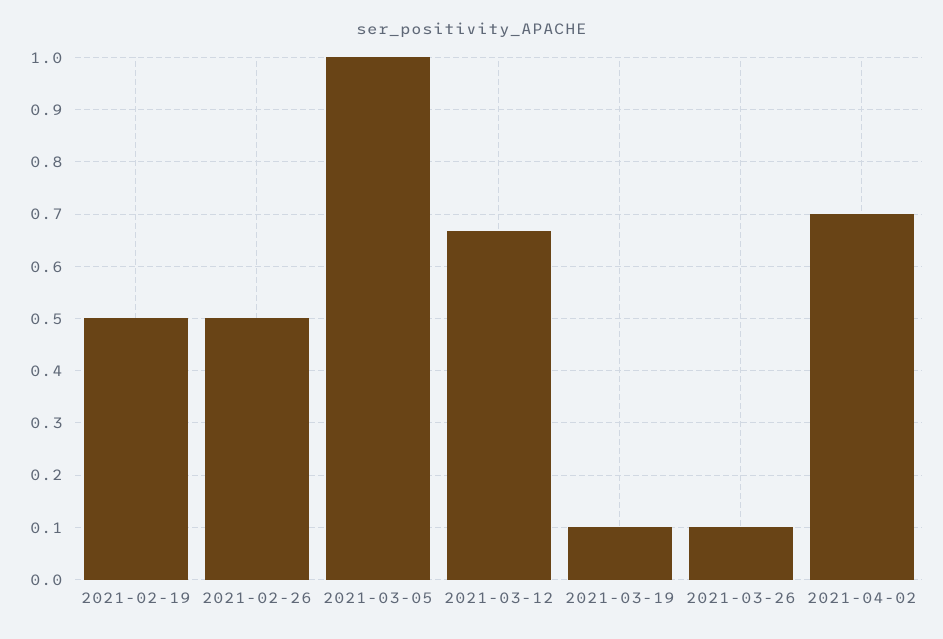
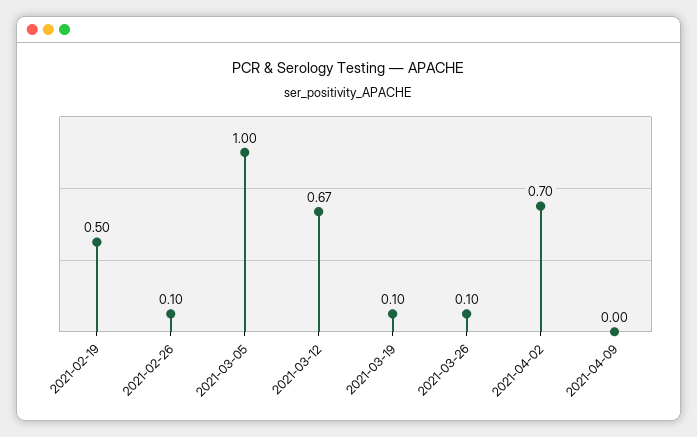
2021-02-26: 0.5 -> 0.1
2021-04-09: none -> 0

